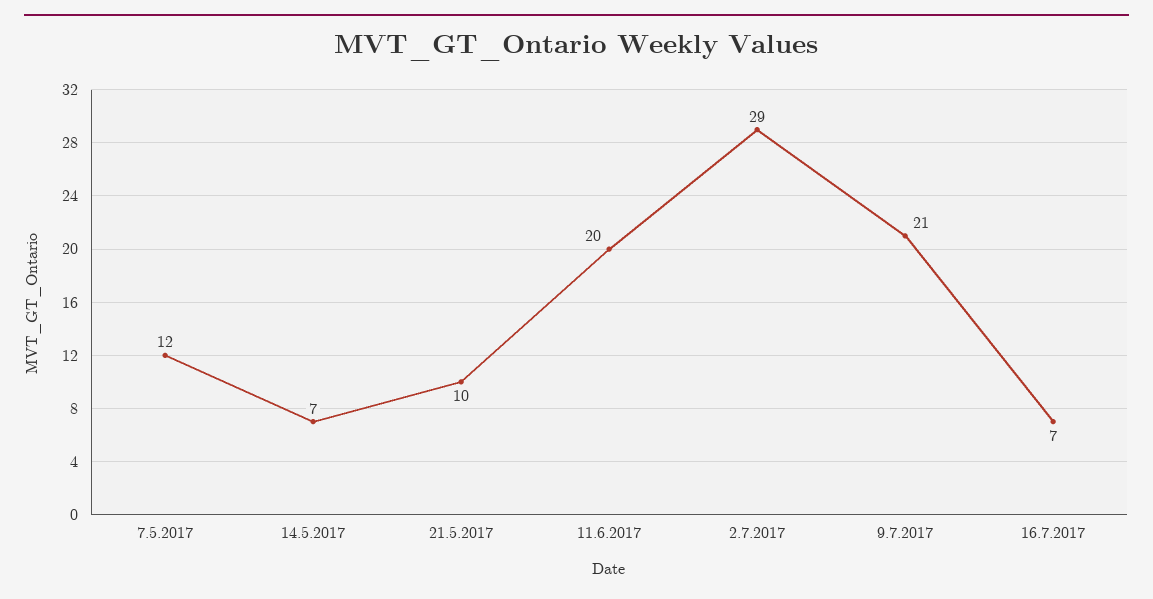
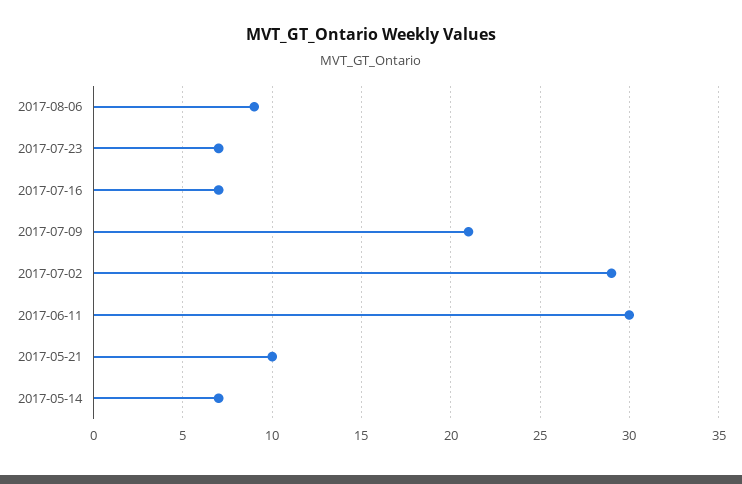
7.5.2017: 12 -> none
11.6.2017: 20 -> 30
2017-08-06: none -> 9
2017-07-23: none -> 7

